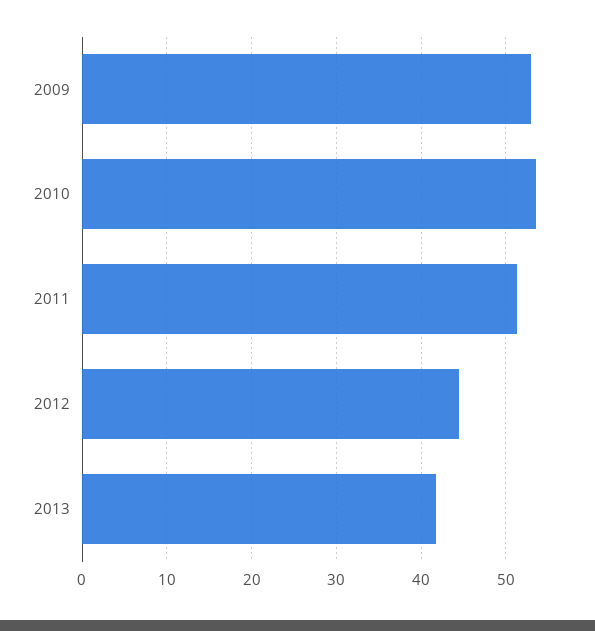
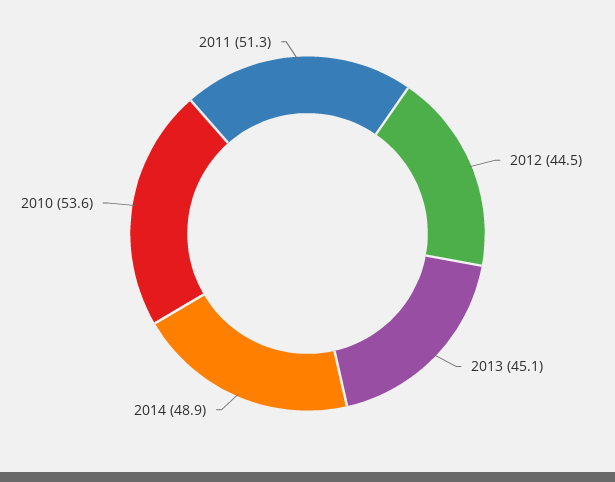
2009: 53 -> none
2013: 42 -> 45.1
2014: none -> 48.9

